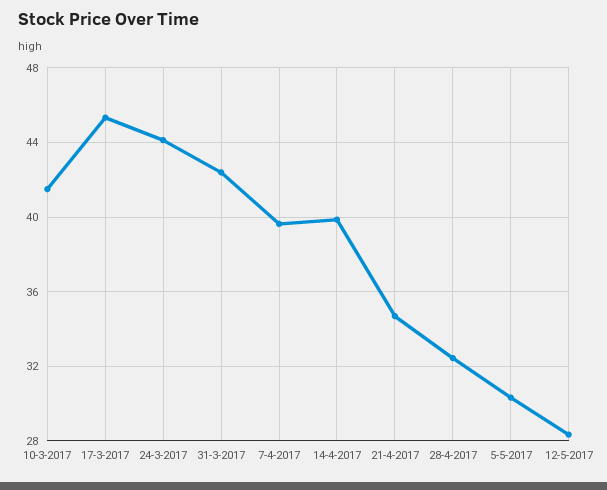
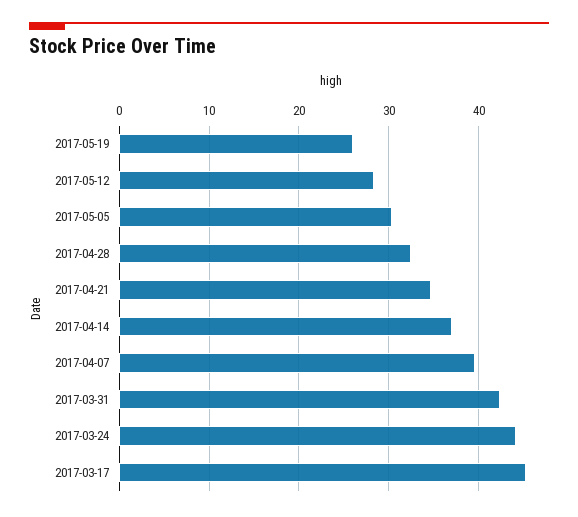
10-3-2017: 41.5 -> none
14-4-2017: 40 -> 37
2017-05-19: none -> 26

